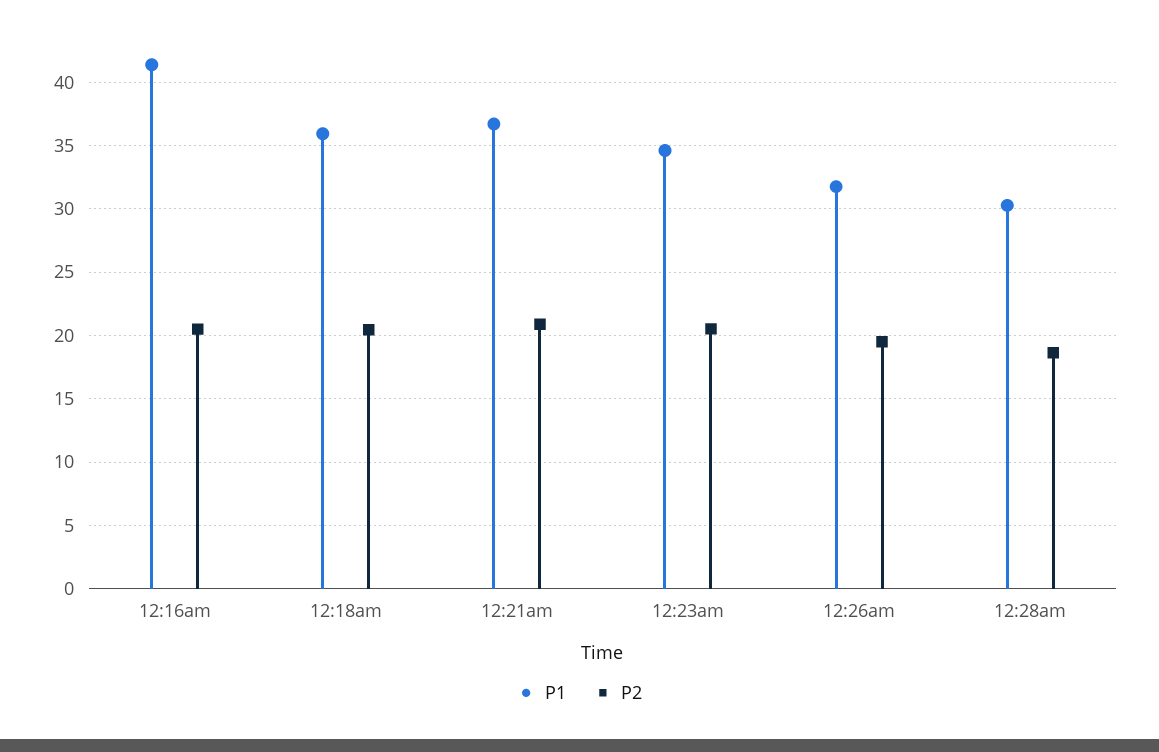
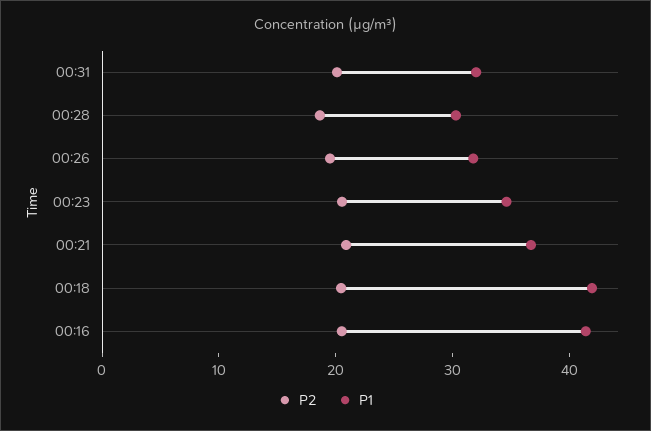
P1, 12:18am: 36 -> 42
P2, 00:31: none -> 20
P1, 00:31: none -> 32

